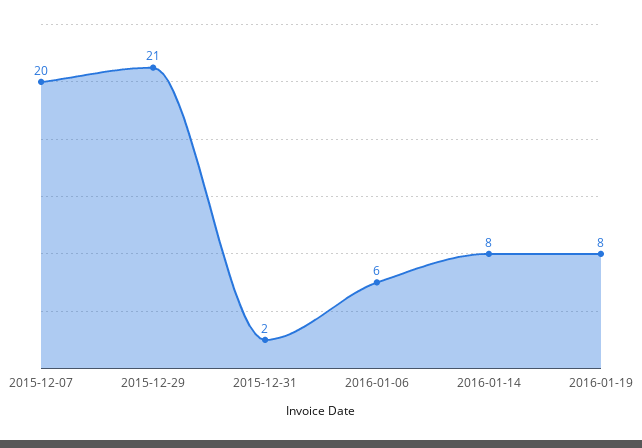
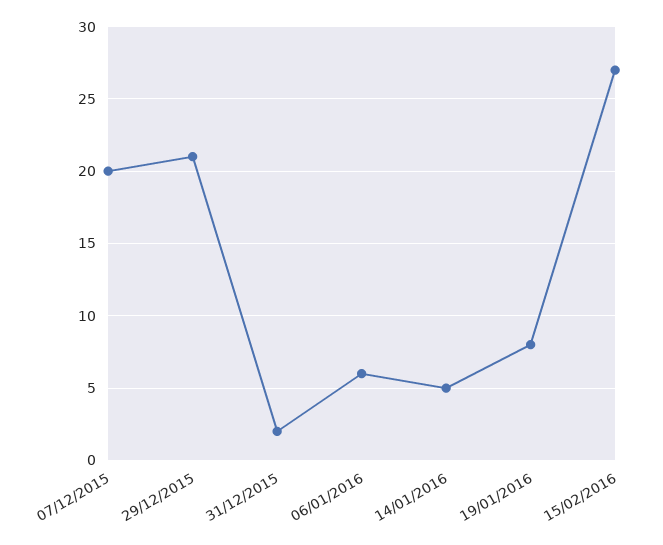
2016-01-14: 8 -> 5
15/02/2016: none -> 27

